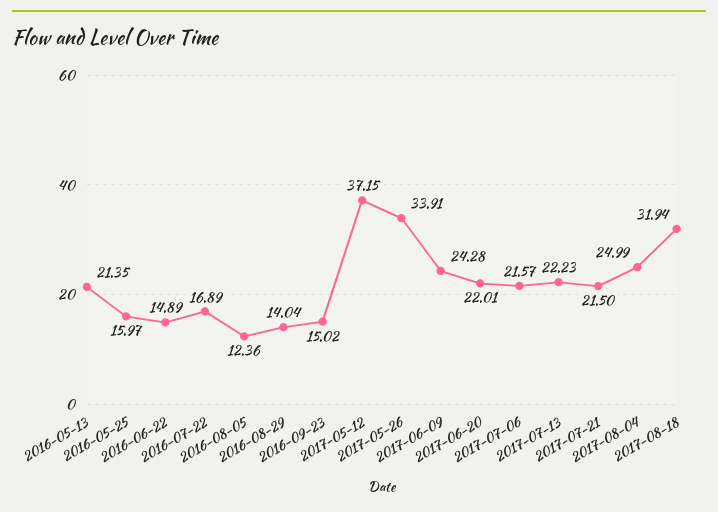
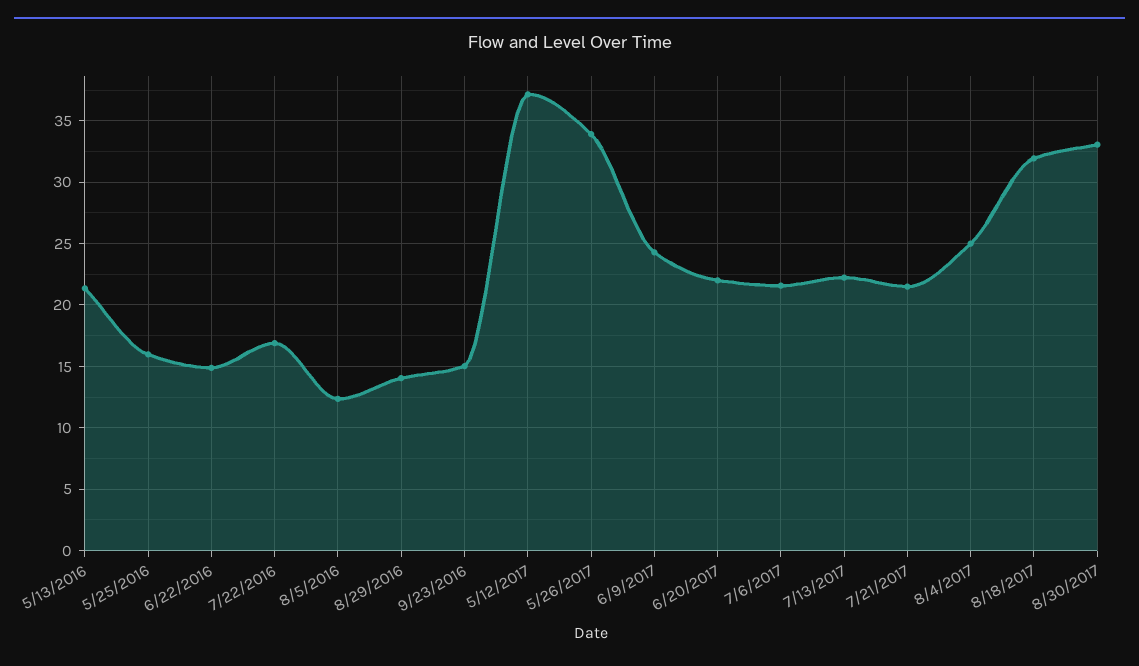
8/30/2017: none -> 33

